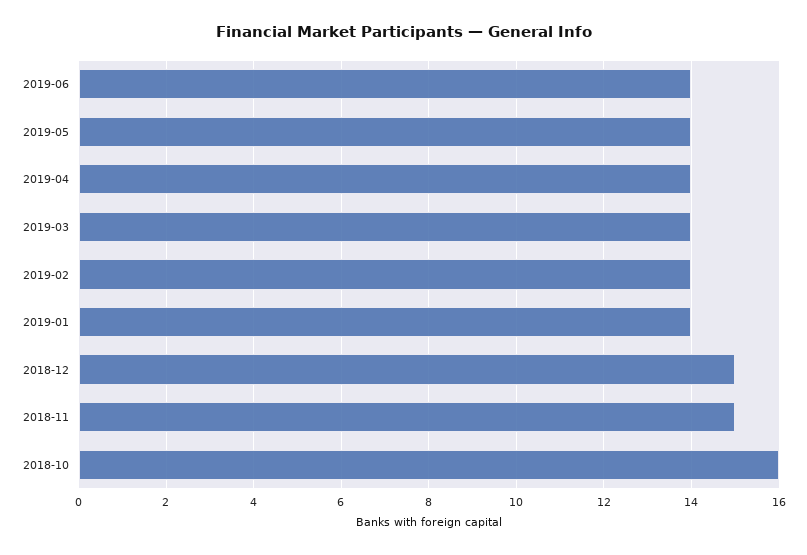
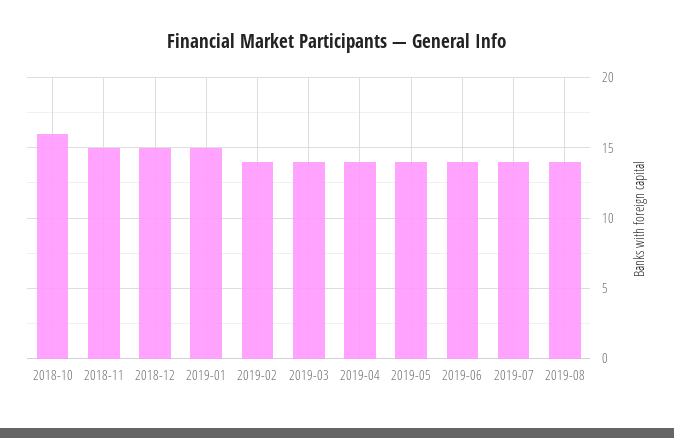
2019-01: 14 -> 15
2019-07: none -> 14
2019-08: none -> 14

